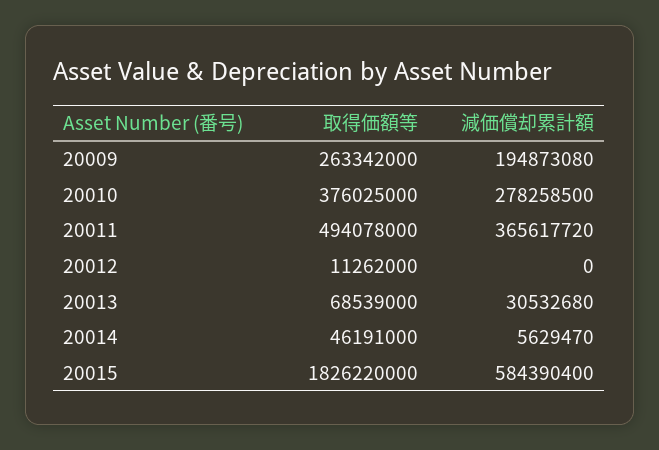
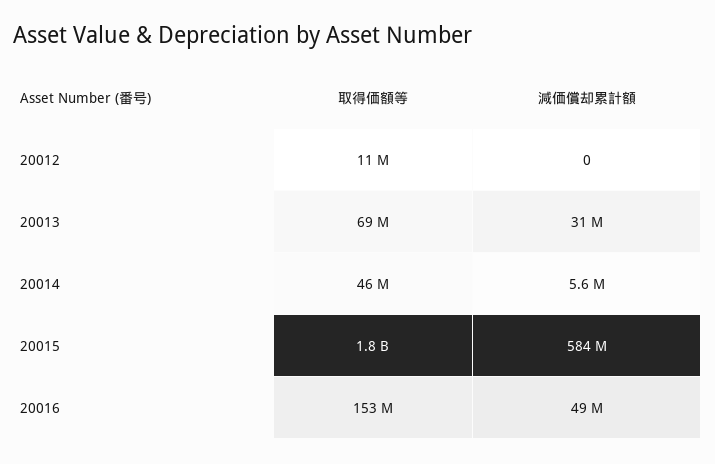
取得価額等, 20009: 263342000 -> none
減価償却累計額, 20009: 194873080 -> none
取得価額等, 20010: 376025000 -> none
減価償却累計額, 20010: 278258500 -> none
取得価額等, 20011: 494078000 -> none
減価償却累計額, 20011: 365617720 -> none
取得価額等, 20016: none -> 153000000
減価償却累計額, 20016: none -> 49000000

